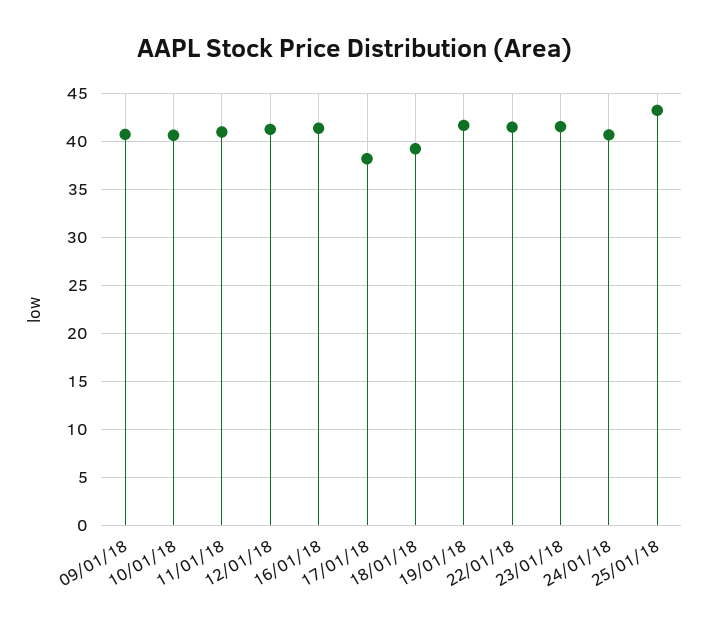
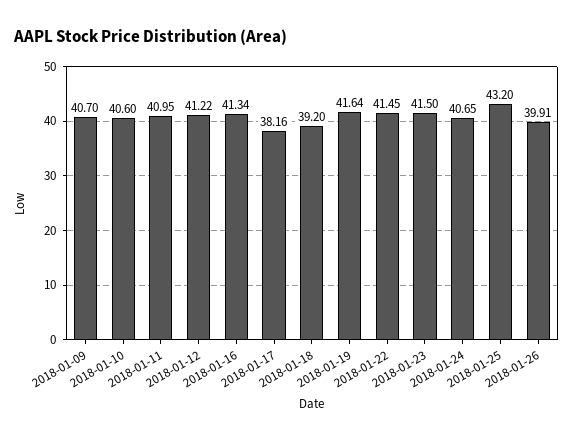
2018-01-26: none -> 39.91

